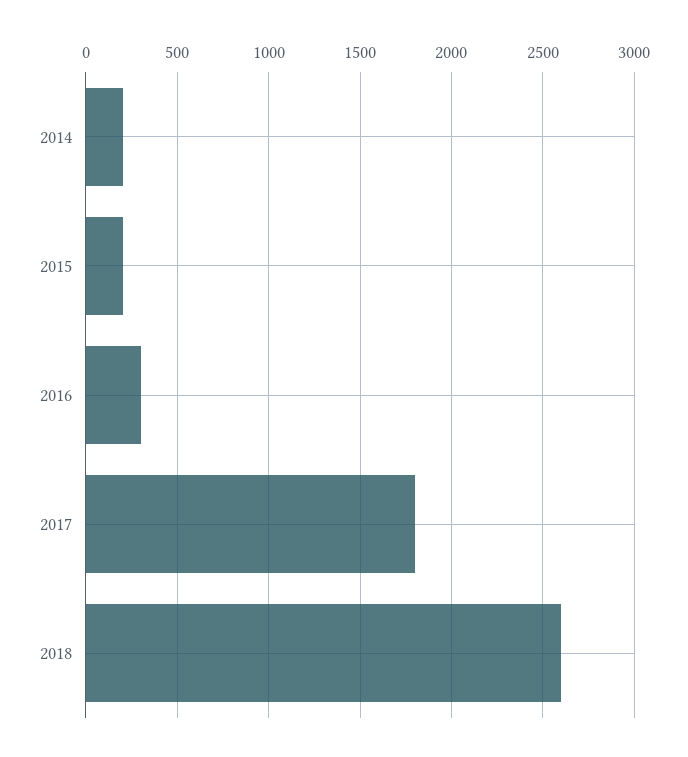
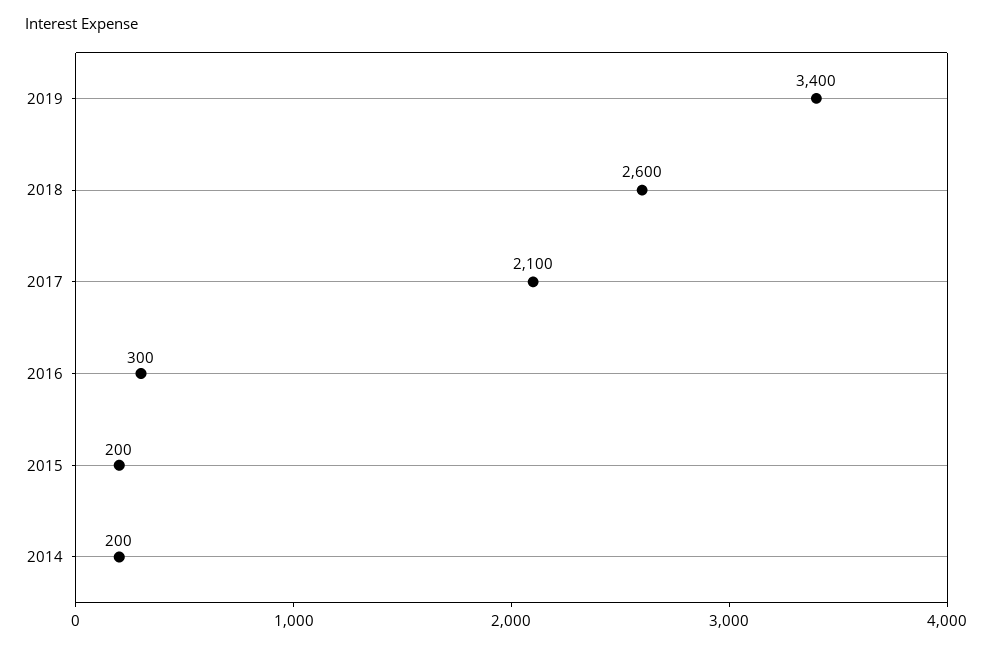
2017: 1800 -> 2100
2019: none -> 3400

